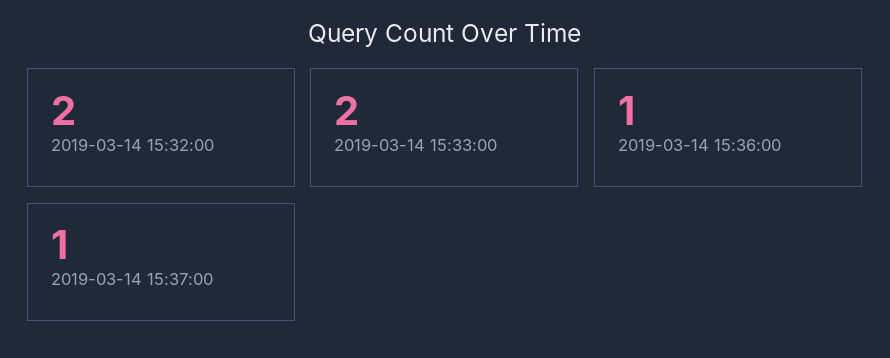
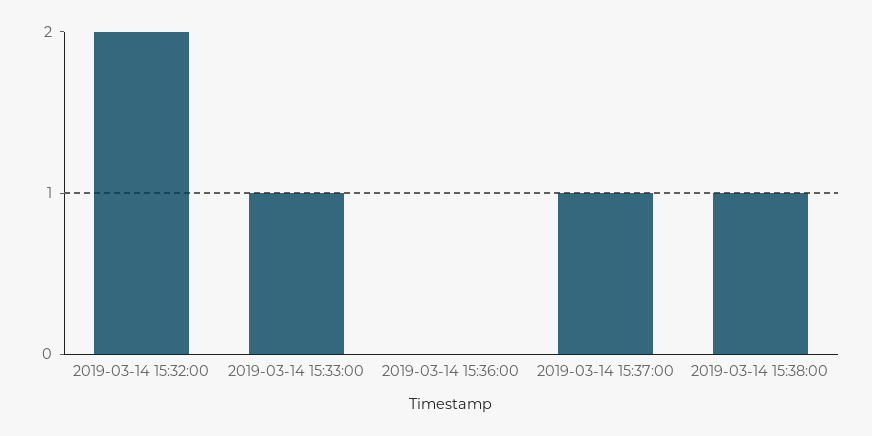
2019-03-14 15:33:00: 2 -> 1
2019-03-14 15:36:00: 1 -> 0
2019-03-14 15:38:00: none -> 1

